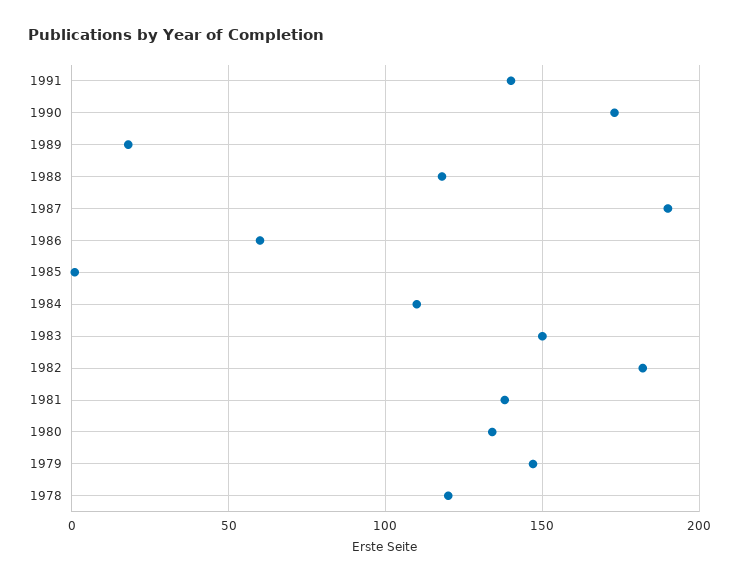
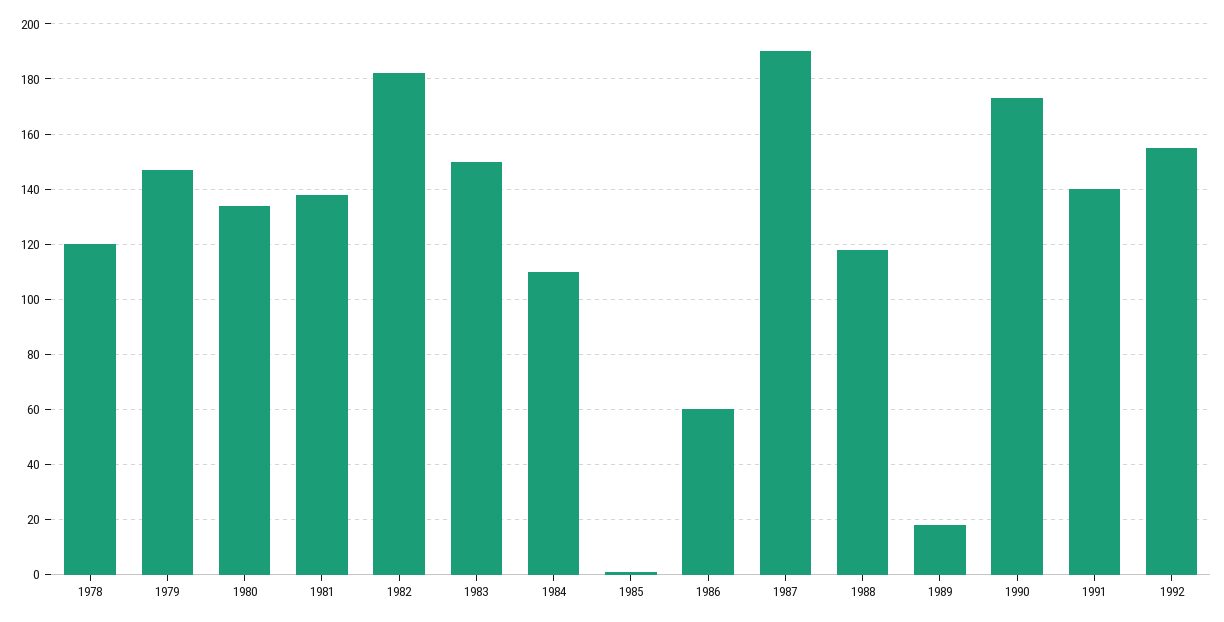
1992: none -> 155

